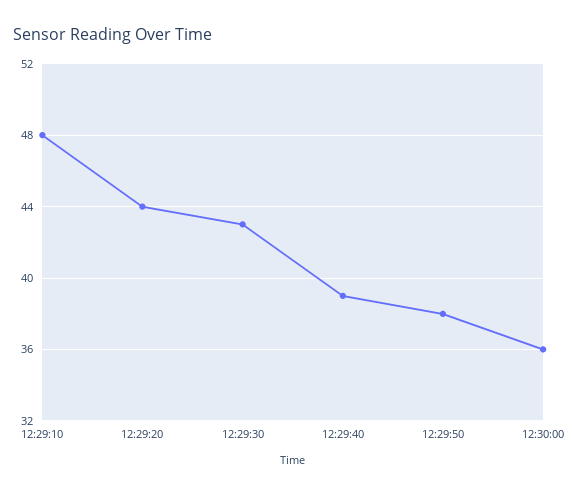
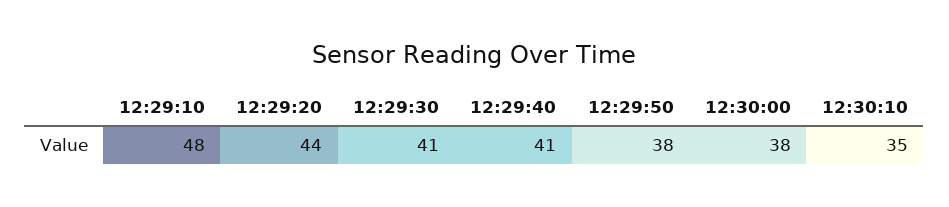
12:29:30: 43 -> 41
12:29:40: 39 -> 41
12:30:00: 36 -> 38
12:30:10: none -> 35

